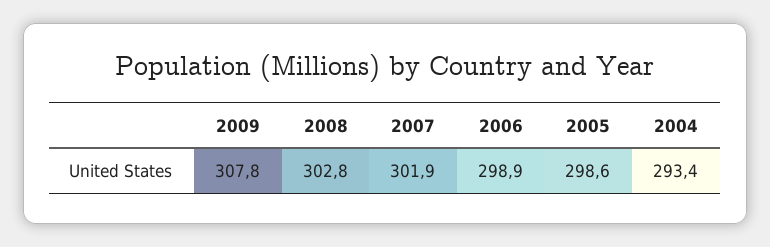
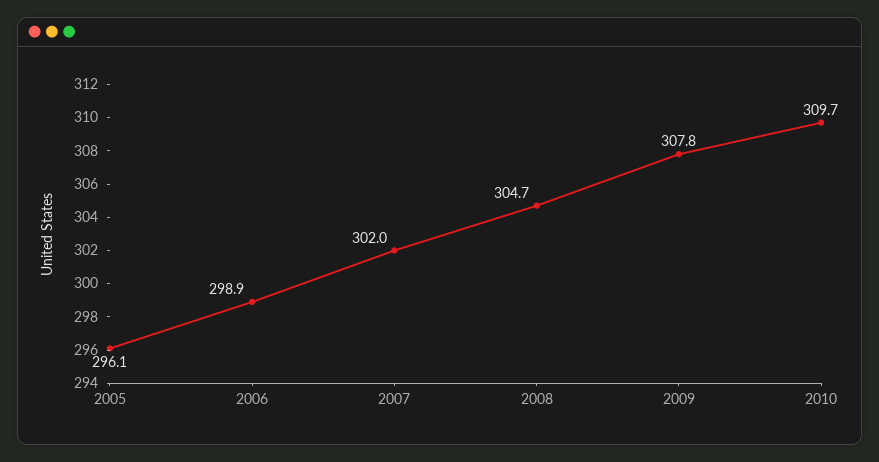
2008: 302.8 -> 304.7
2007: 301.9 -> 302
2005: 298.6 -> 296.1
2004: 293.4 -> none
2010: none -> 309.7

